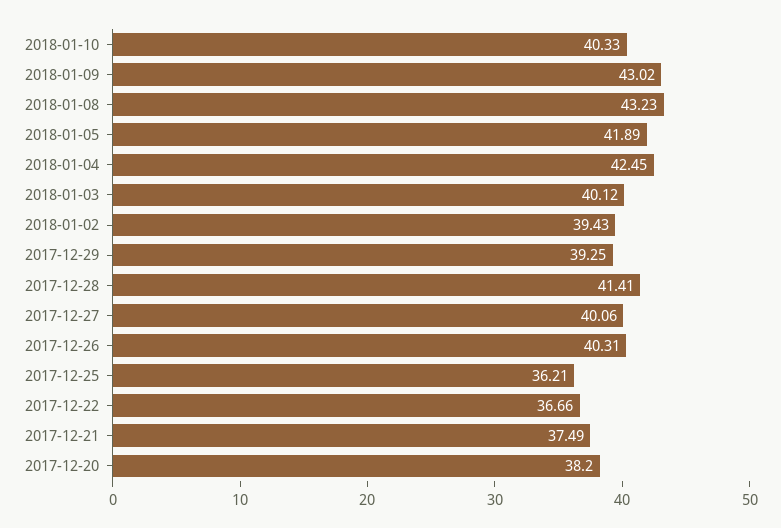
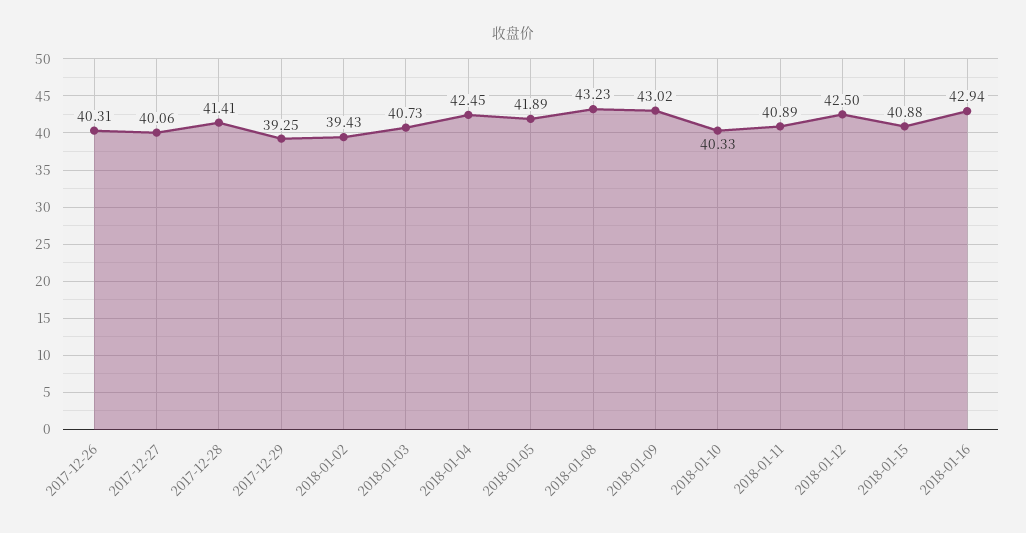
2018-01-03: 40.12 -> 40.73
2017-12-25: 36.21 -> none
2017-12-22: 36.66 -> none
2017-12-21: 37.49 -> none
2017-12-20: 38.2 -> none
2018-01-11: none -> 40.89
2018-01-12: none -> 42.5
2018-01-15: none -> 40.88
2018-01-16: none -> 42.94

